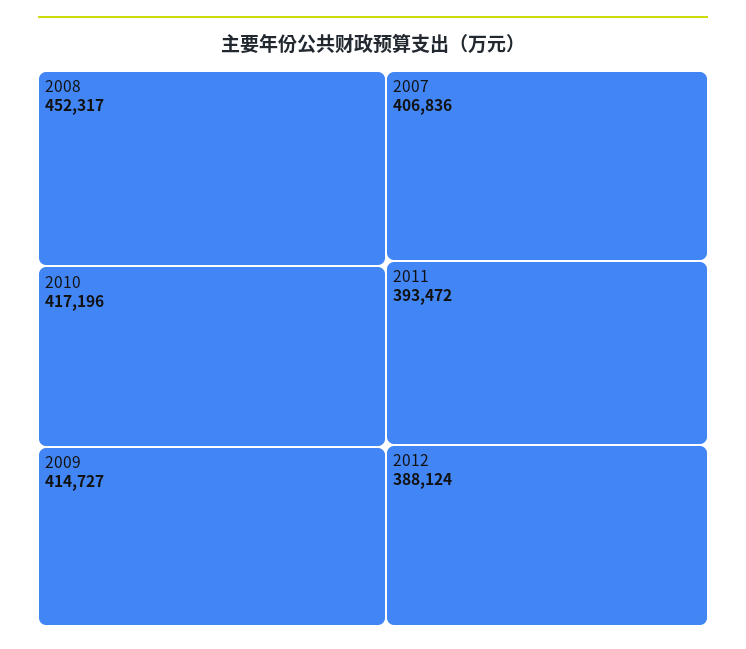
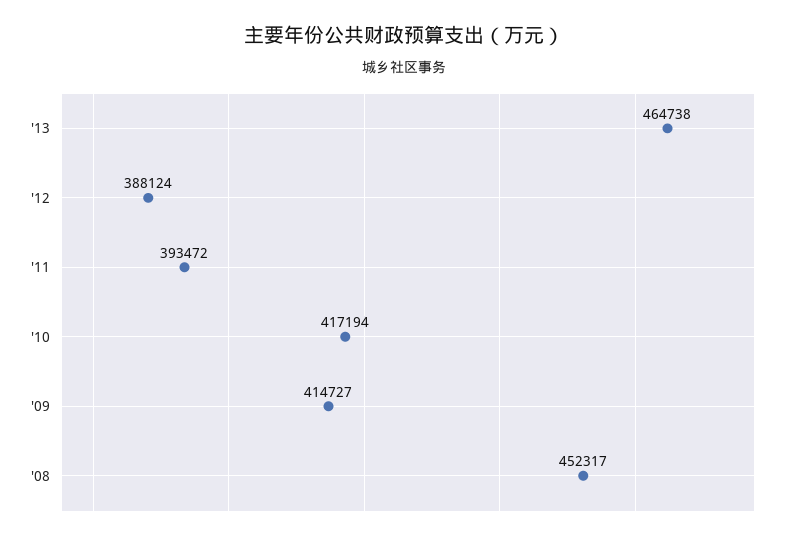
2010: 417196 -> 417194
2007: 406836 -> none
'13: none -> 464738

